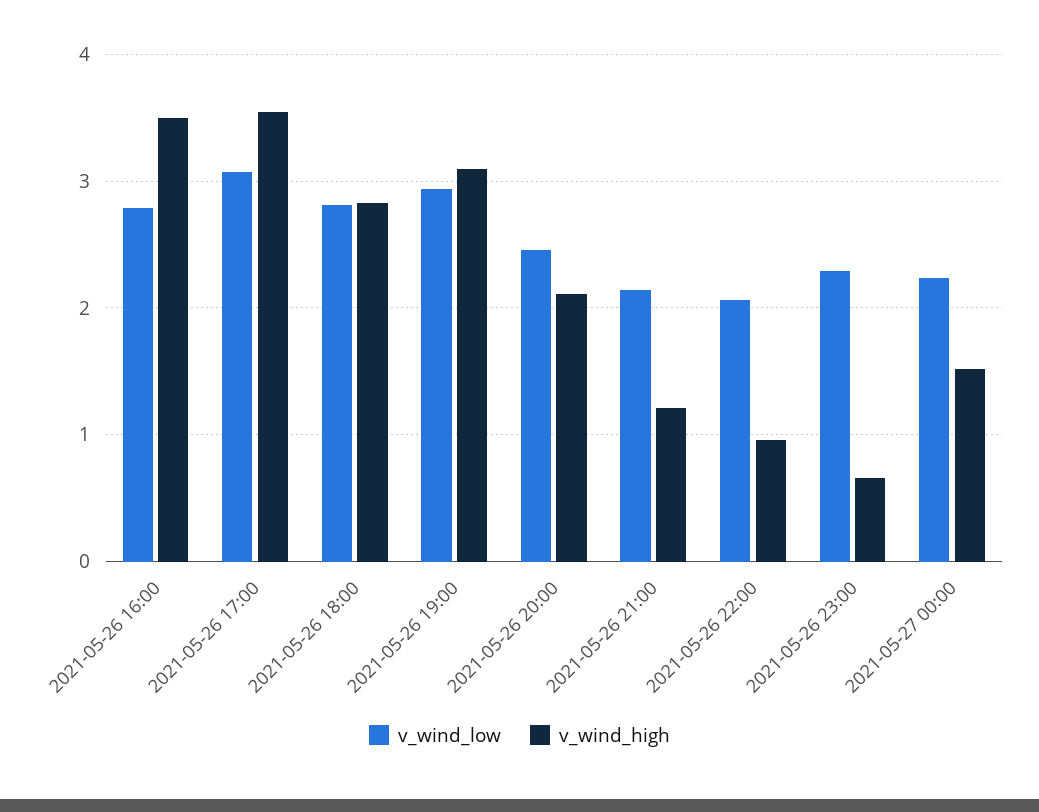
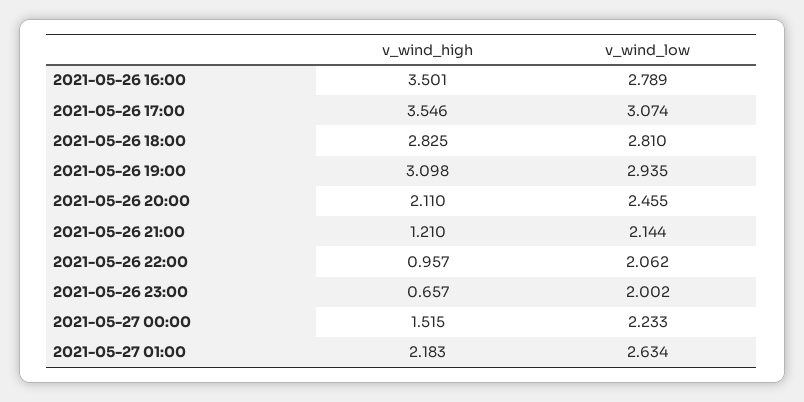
v_wind_low, 2021-05-26 23:00: 2.3 -> 2.002
v_wind_high, 2021-05-27 01:00: none -> 2.183
v_wind_low, 2021-05-27 01:00: none -> 2.634

